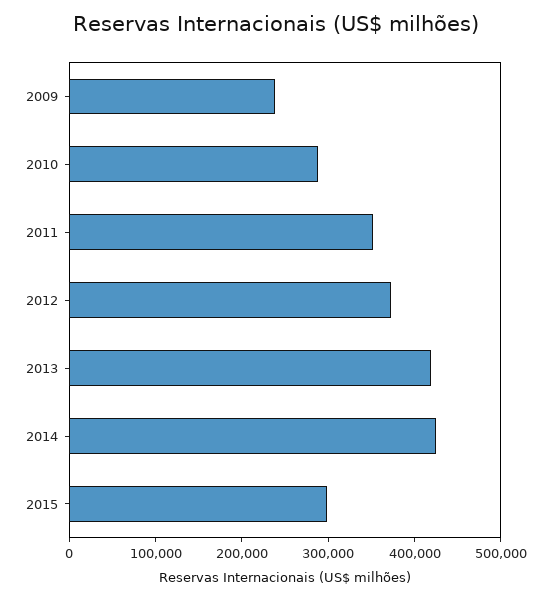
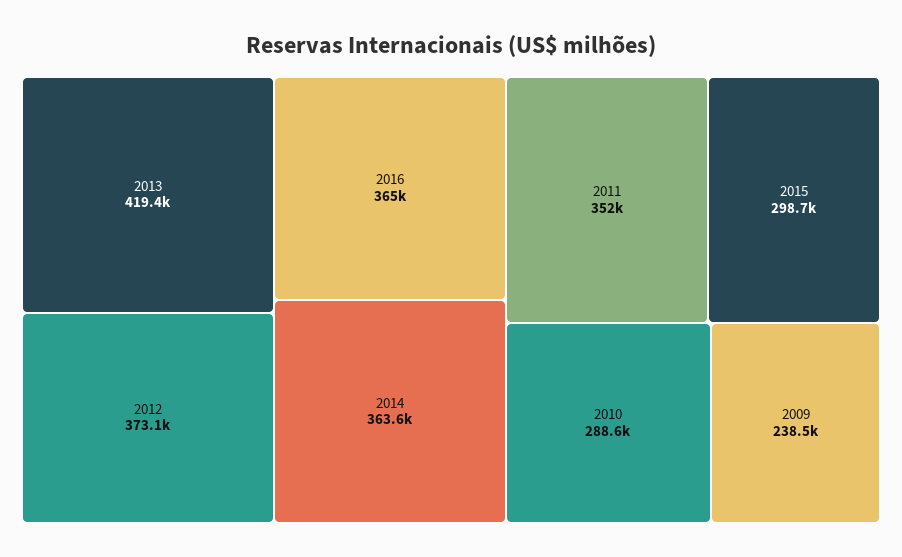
2014: 420000 -> 363600
2016: none -> 365000

